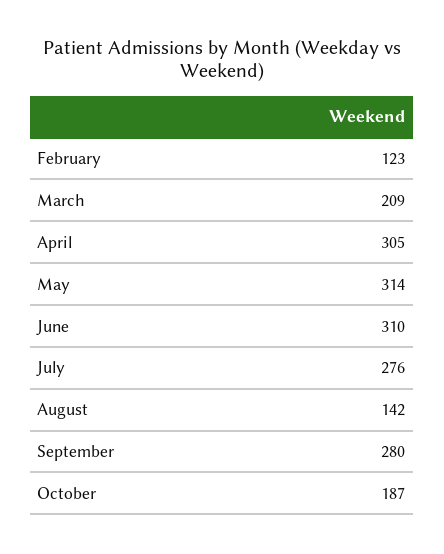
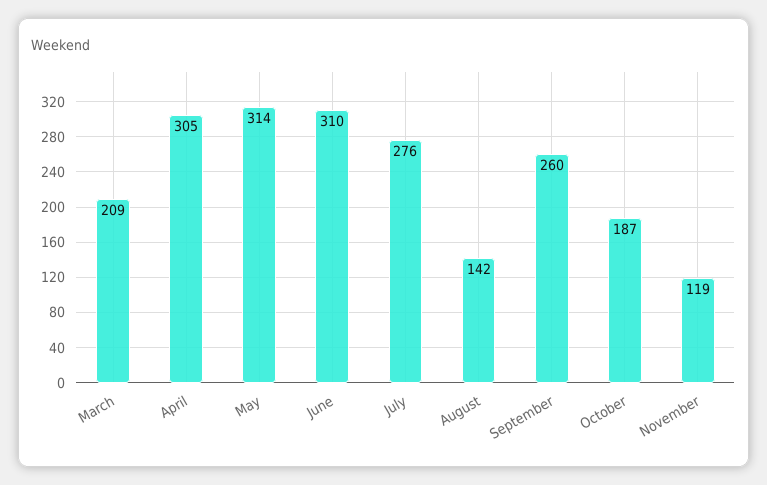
February: 123 -> none
September: 280 -> 260
November: none -> 119

